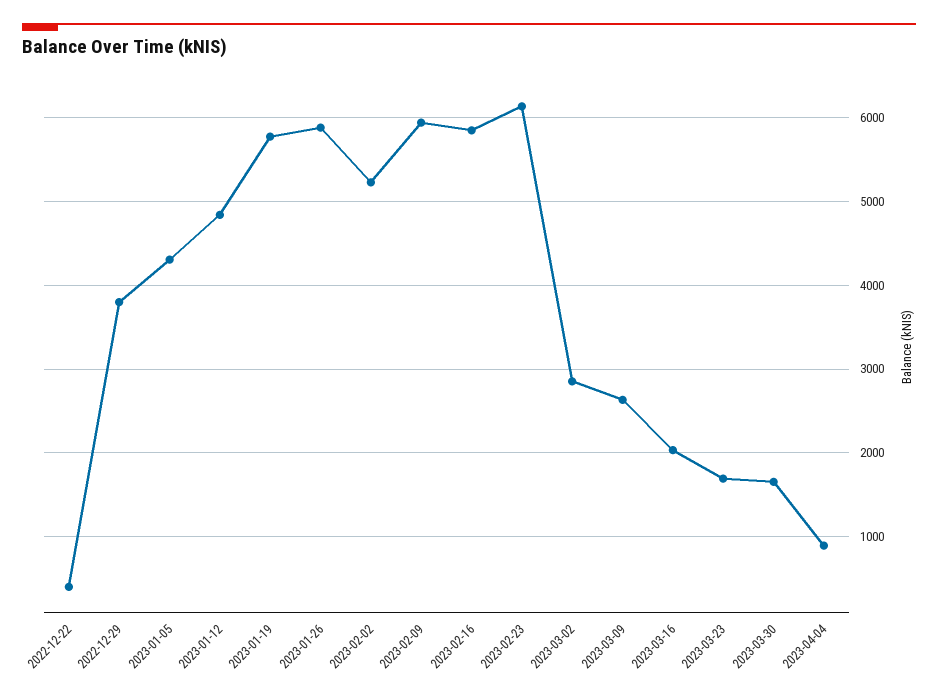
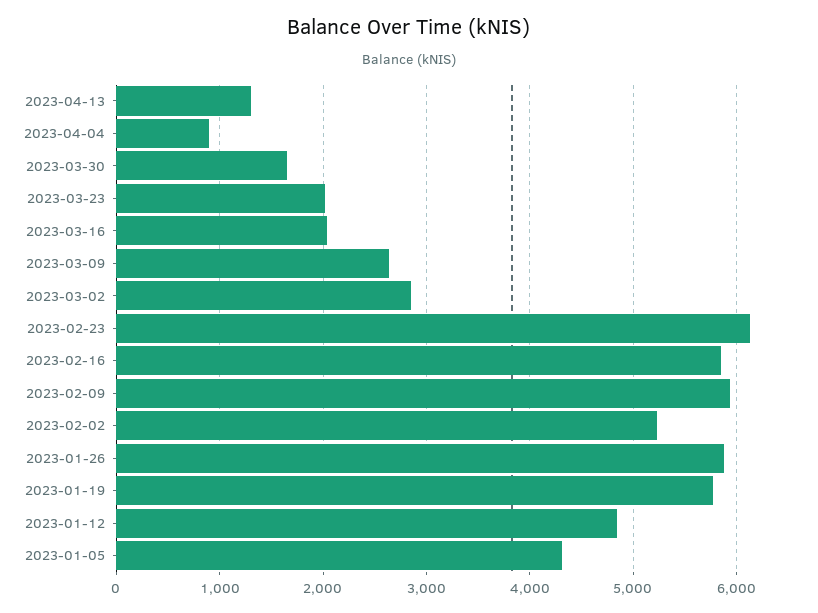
2022-12-22: 400 -> none
2022-12-29: 3800 -> none
2023-03-23: 1700 -> 2000
2023-04-13: none -> 1300

